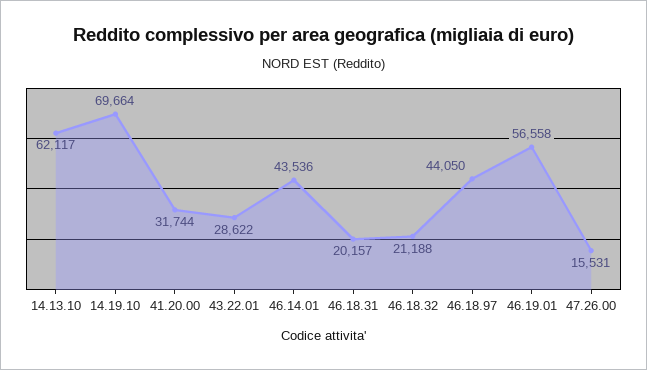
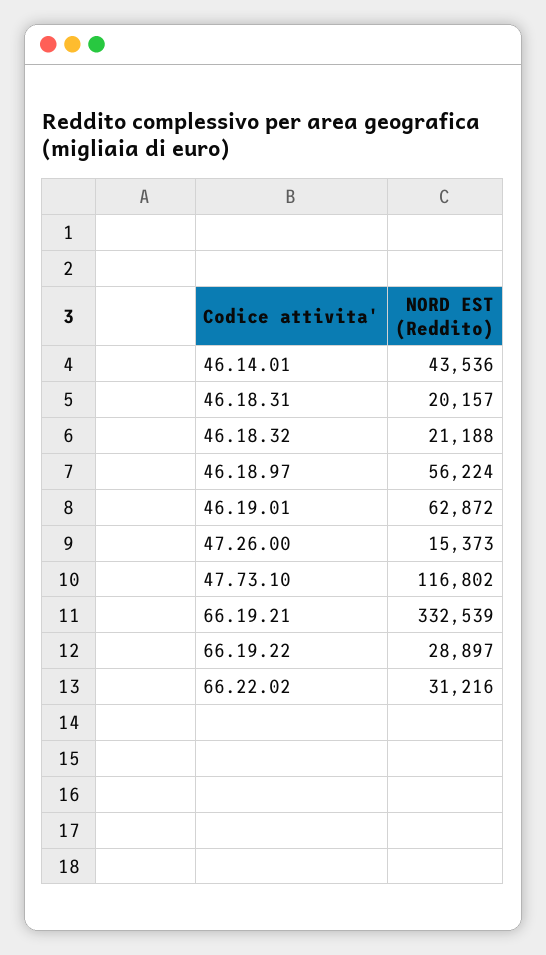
14.13.10: 62117 -> none
14.19.10: 69664 -> none
41.20.00: 31744 -> none
43.22.01: 28622 -> none
46.18.97: 44050 -> 56224
46.19.01: 56558 -> 62872
47.26.00: 15531 -> 15373
47.73.10: none -> 116802
66.19.21: none -> 332539
66.19.22: none -> 28897
66.22.02: none -> 31216

